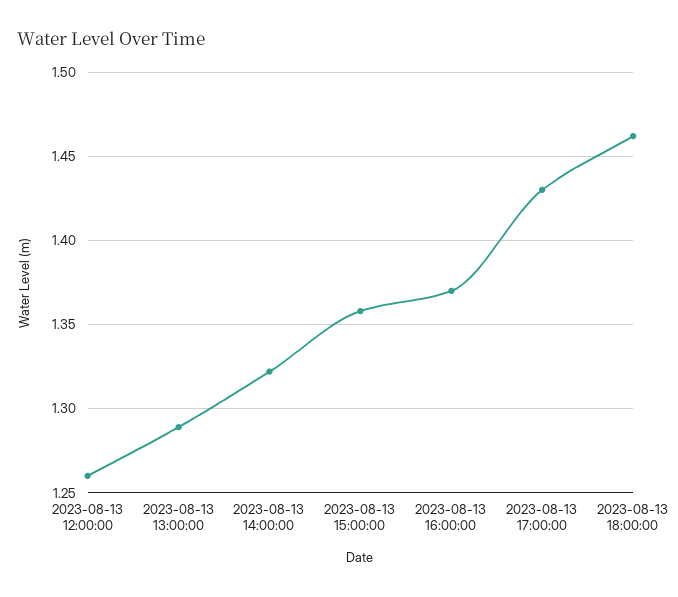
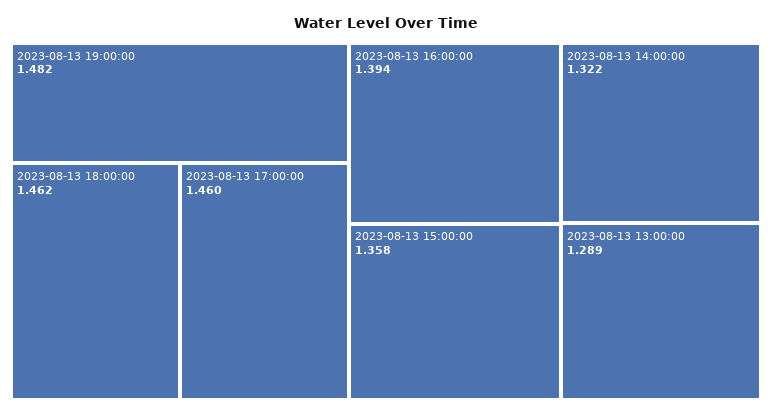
2023-08-13 12:00:00: 1.26 -> none
2023-08-13 16:00:00: 1.37 -> 1.394
2023-08-13 17:00:00: 1.43 -> 1.46
2023-08-13 19:00:00: none -> 1.482

